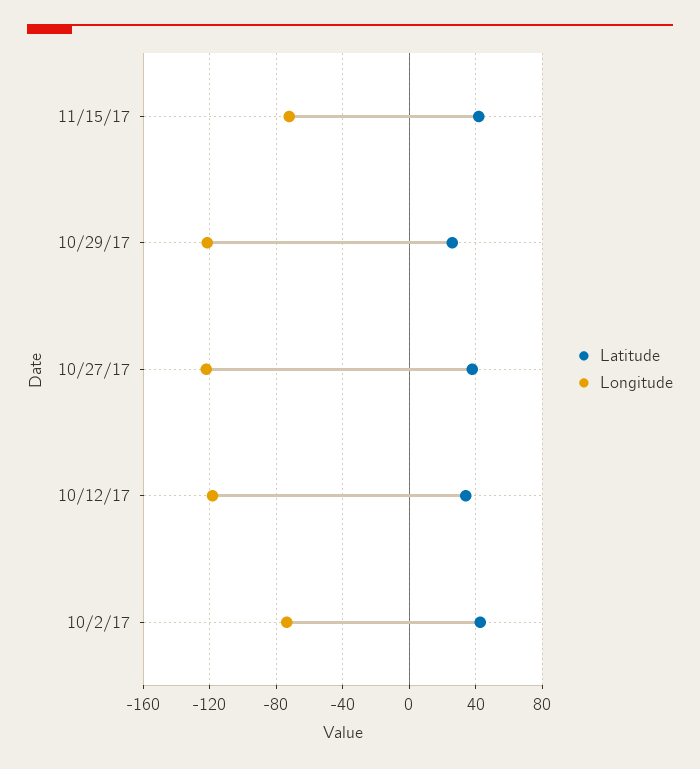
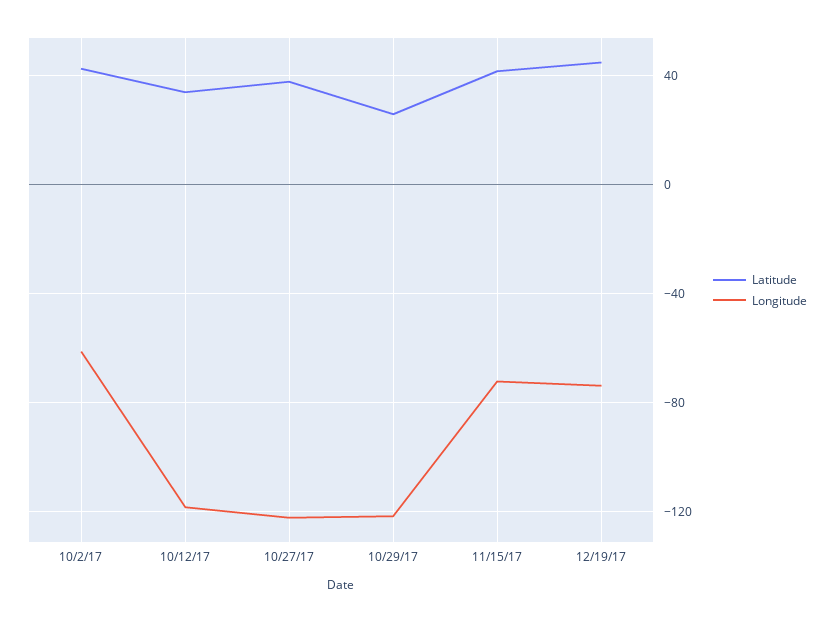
Longitude, 10/2/17: -75 -> -60
Latitude, 12/19/17: none -> 45
Longitude, 12/19/17: none -> -75

